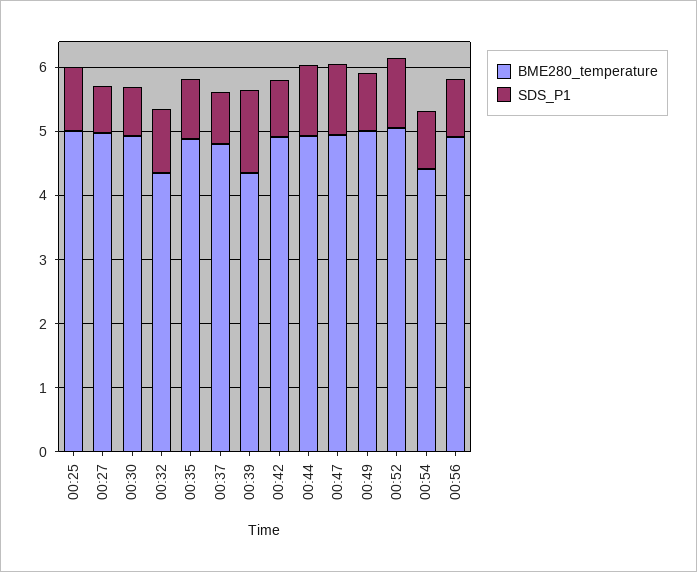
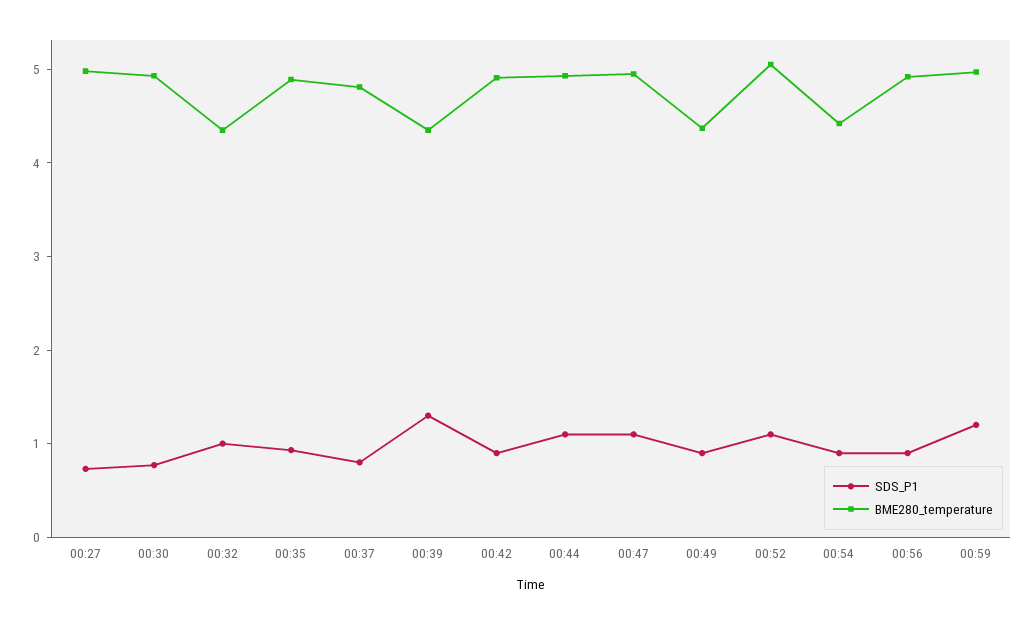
BME280_temperature, 00:25: 5 -> none
SDS_P1, 00:25: 1 -> none
BME280_temperature, 00:49: 5 -> 4.4
SDS_P1, 00:59: none -> 1.2
BME280_temperature, 00:59: none -> 5

